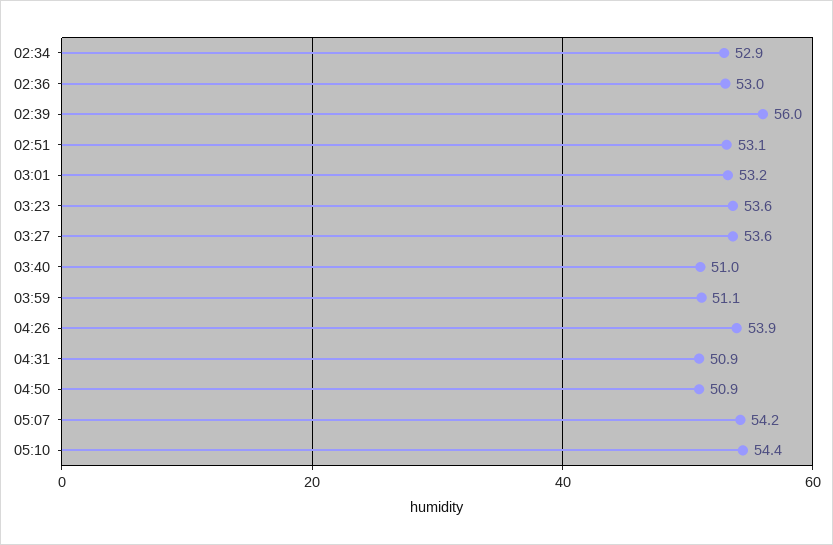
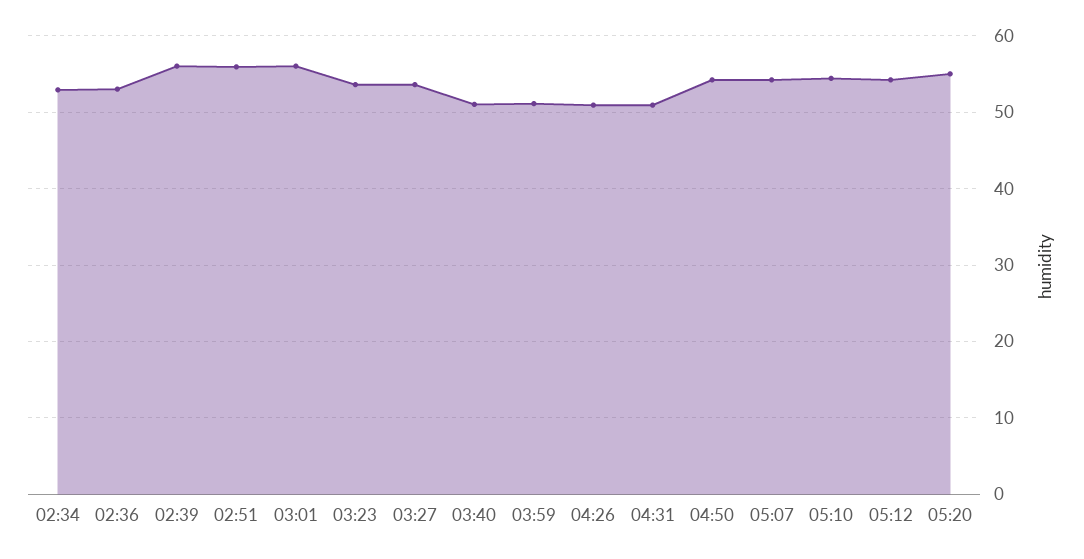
02:51: 53.1 -> 56
03:01: 53.2 -> 56
04:26: 53.9 -> 51
04:50: 50.9 -> 54
05:12: none -> 54
05:20: none -> 55

